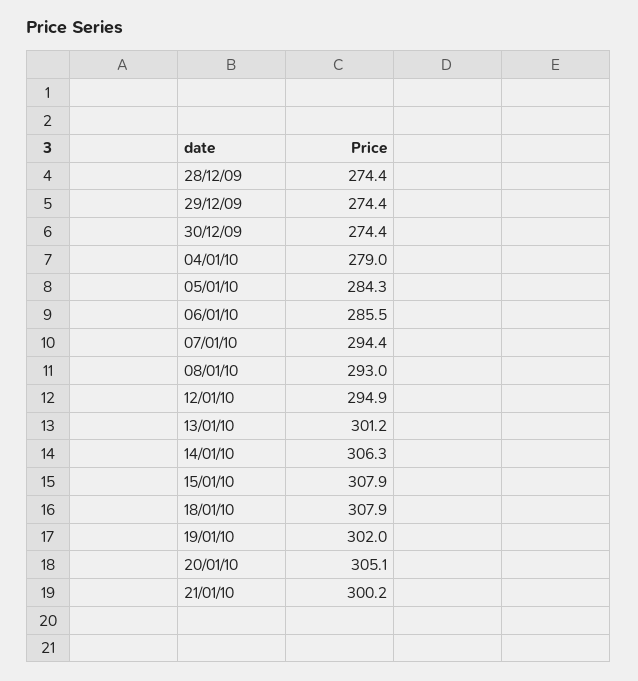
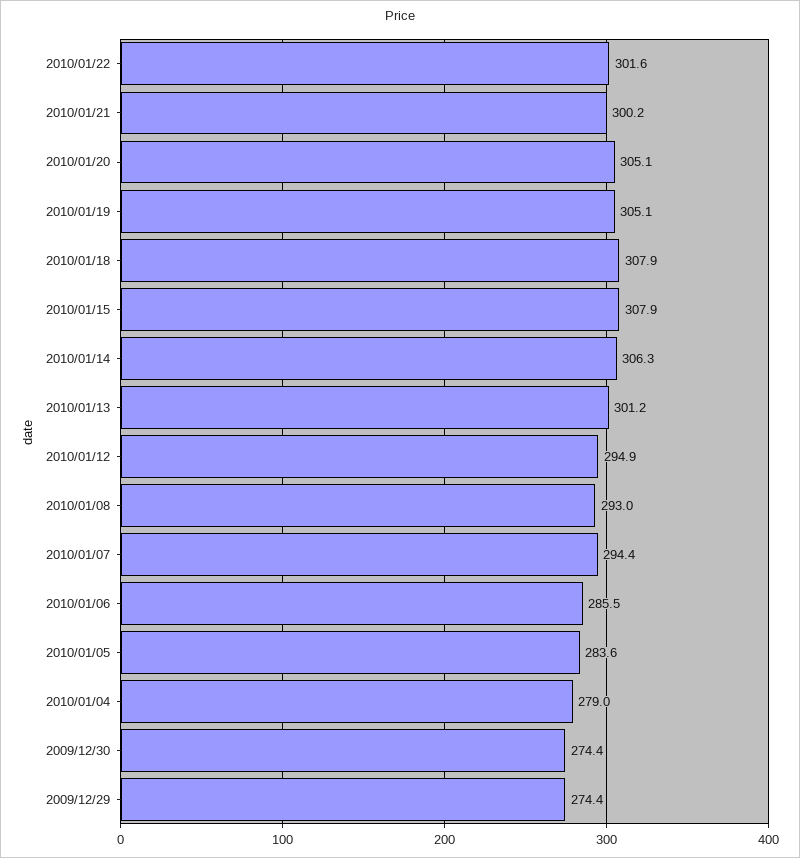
28/12/09: 274.4 -> none
05/01/10: 284.3 -> 283.6
19/01/10: 302 -> 305.1
2010/01/22: none -> 301.6

